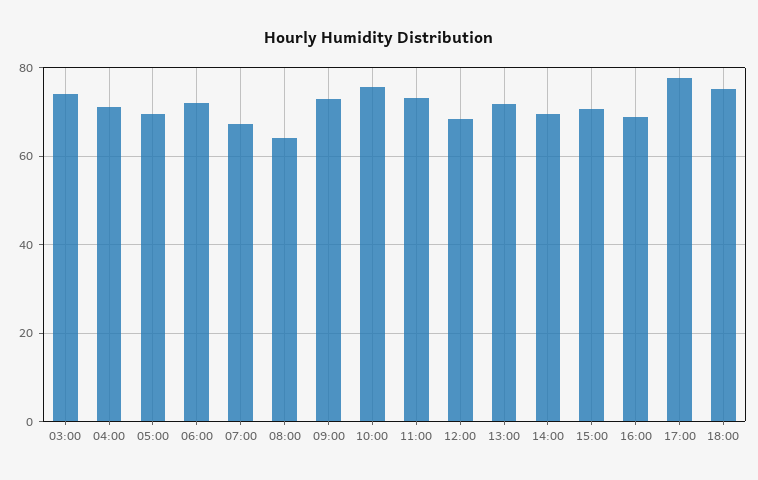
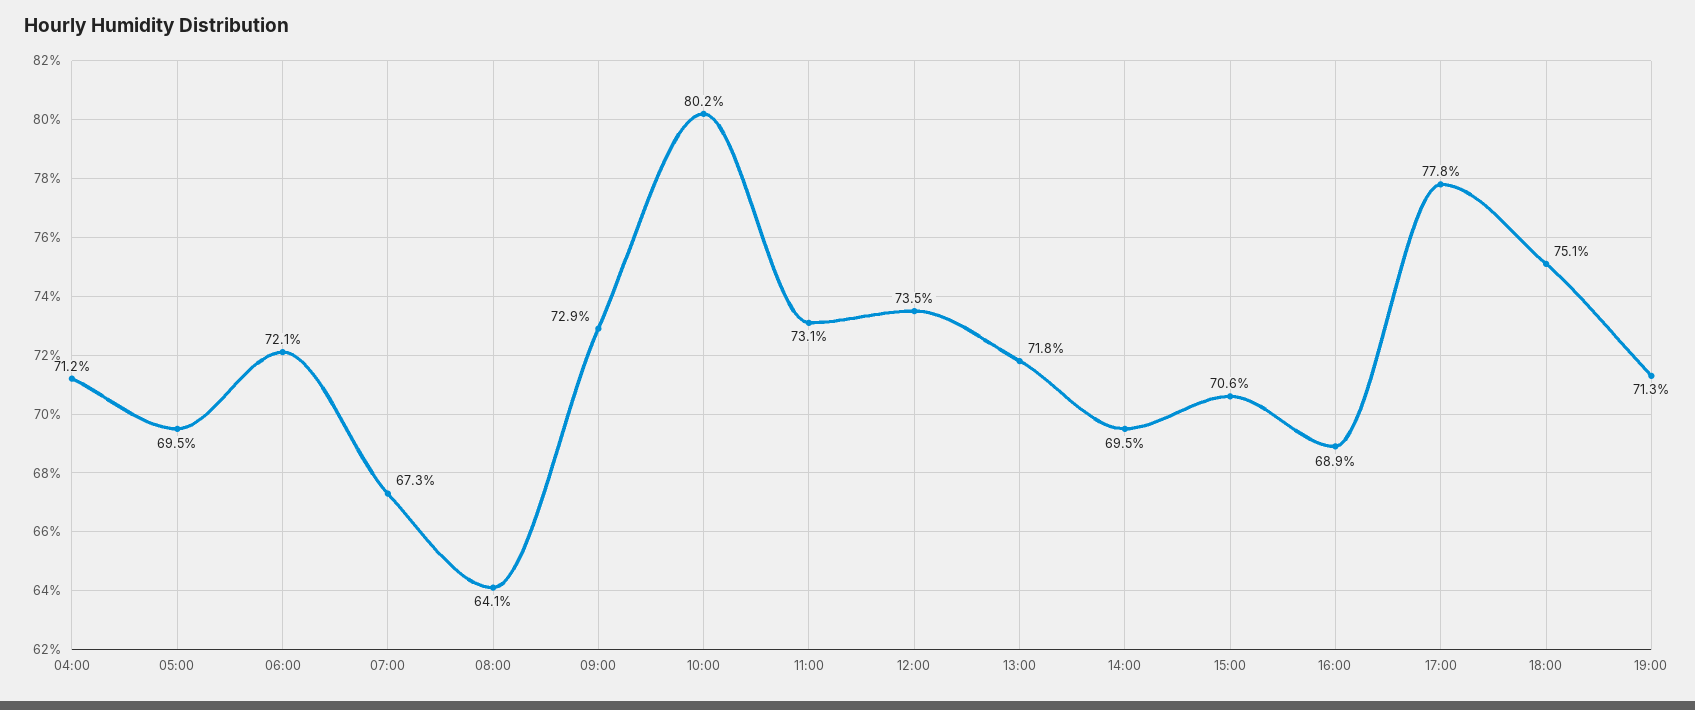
03:00: 74 -> none
10:00: 76 -> 80.2
12:00: 68 -> 73.5
19:00: none -> 71.3

